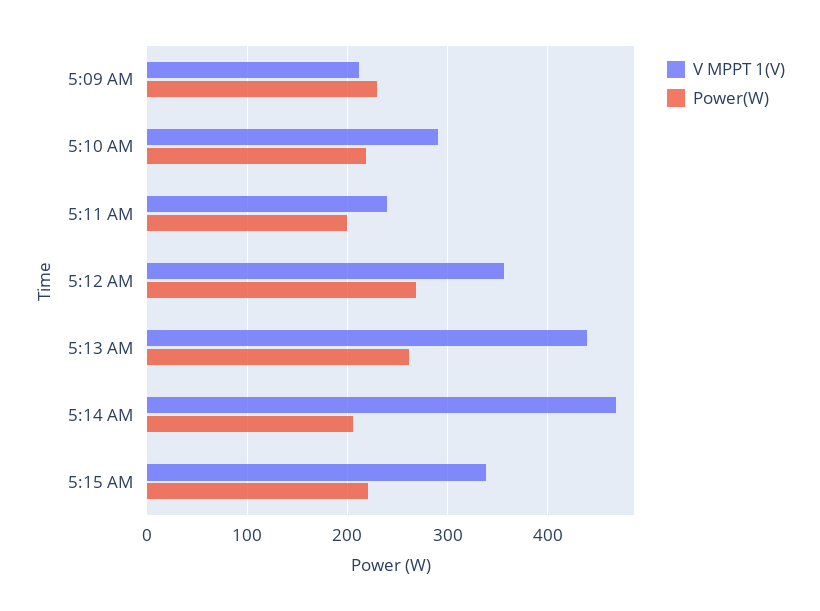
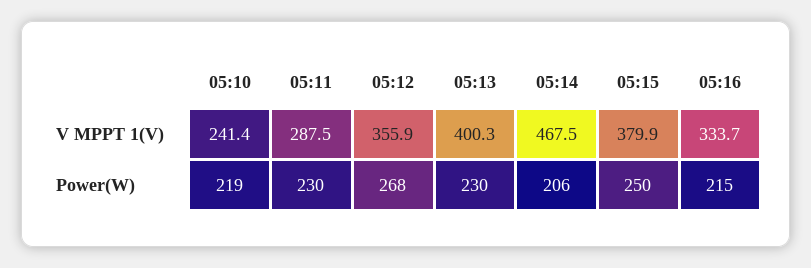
V MPPT 1(V), 5:09 AM: 210 -> none
Power(W), 5:09 AM: 230 -> none
V MPPT 1(V), 5:10 AM: 290 -> 241.4
V MPPT 1(V), 5:11 AM: 240 -> 287.5
Power(W), 5:11 AM: 200 -> 230
V MPPT 1(V), 5:13 AM: 440 -> 400.3
Power(W), 5:13 AM: 260 -> 230
V MPPT 1(V), 5:15 AM: 340 -> 379.9
Power(W), 5:15 AM: 220 -> 250
V MPPT 1(V), 05:16: none -> 333.7
Power(W), 05:16: none -> 215

